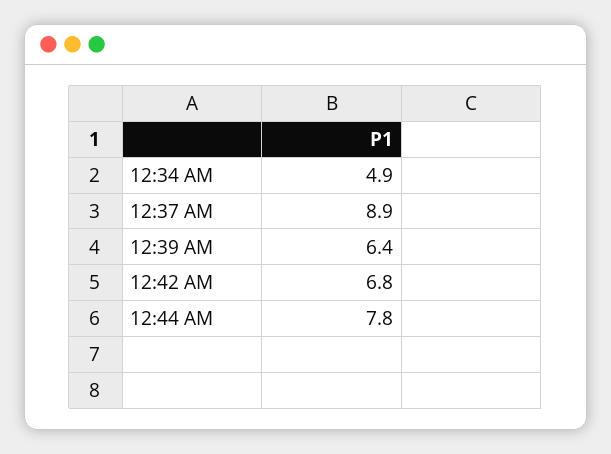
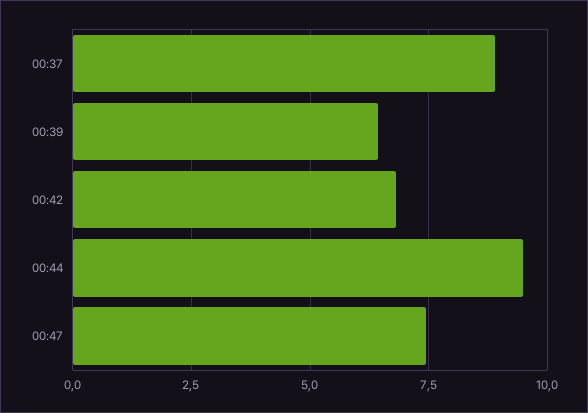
12:34 AM: 4.9 -> none
12:44 AM: 7.8 -> 9.5
00:47: none -> 7.5

